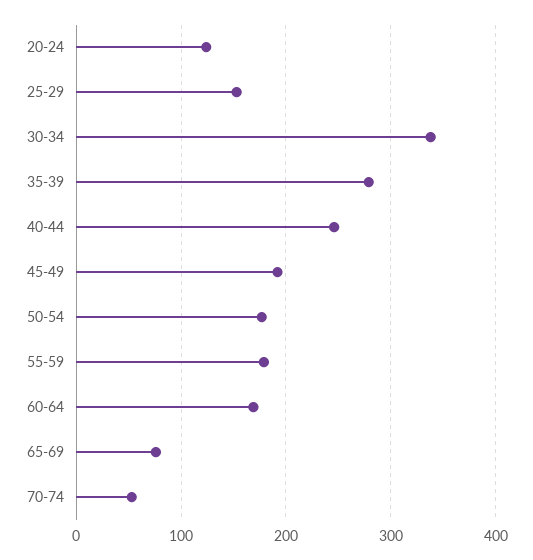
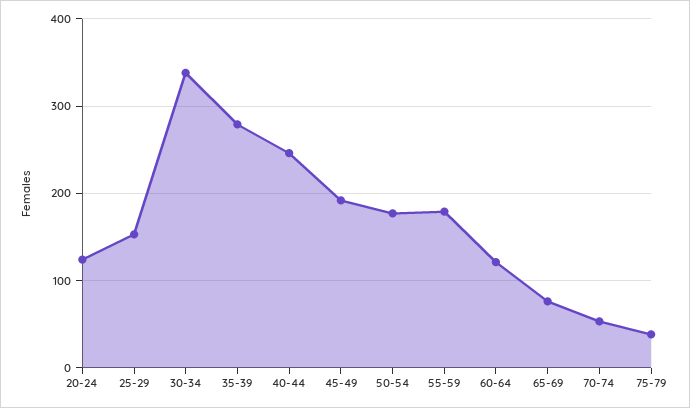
60-64: 170 -> 120
75-79: none -> 40

